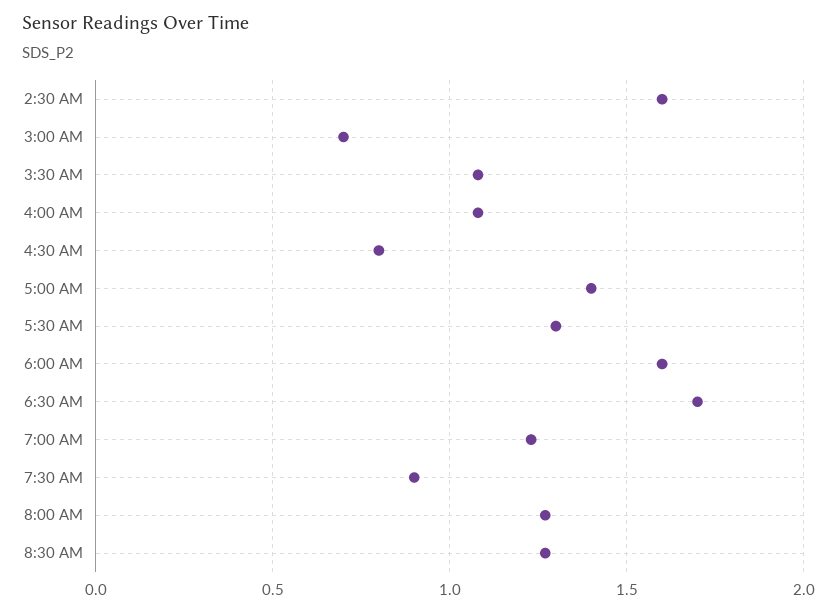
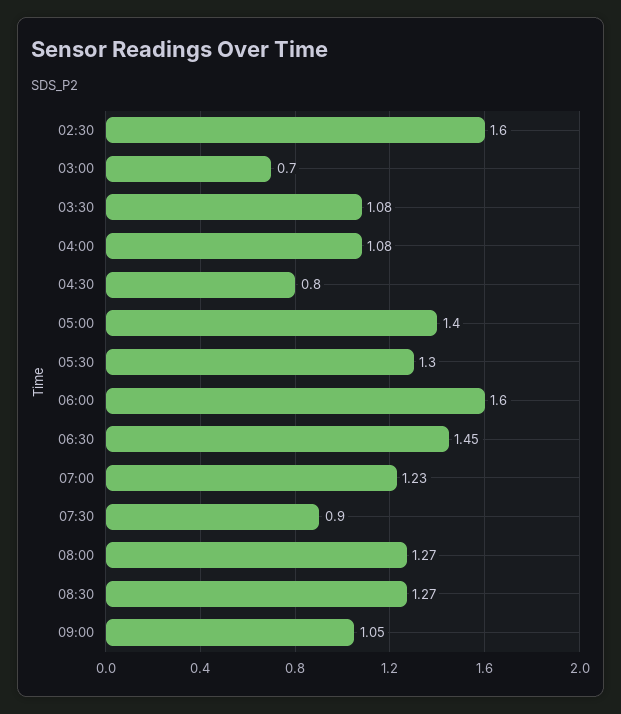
6:30 AM: 1.7 -> 1.45
09:00: none -> 1.05

